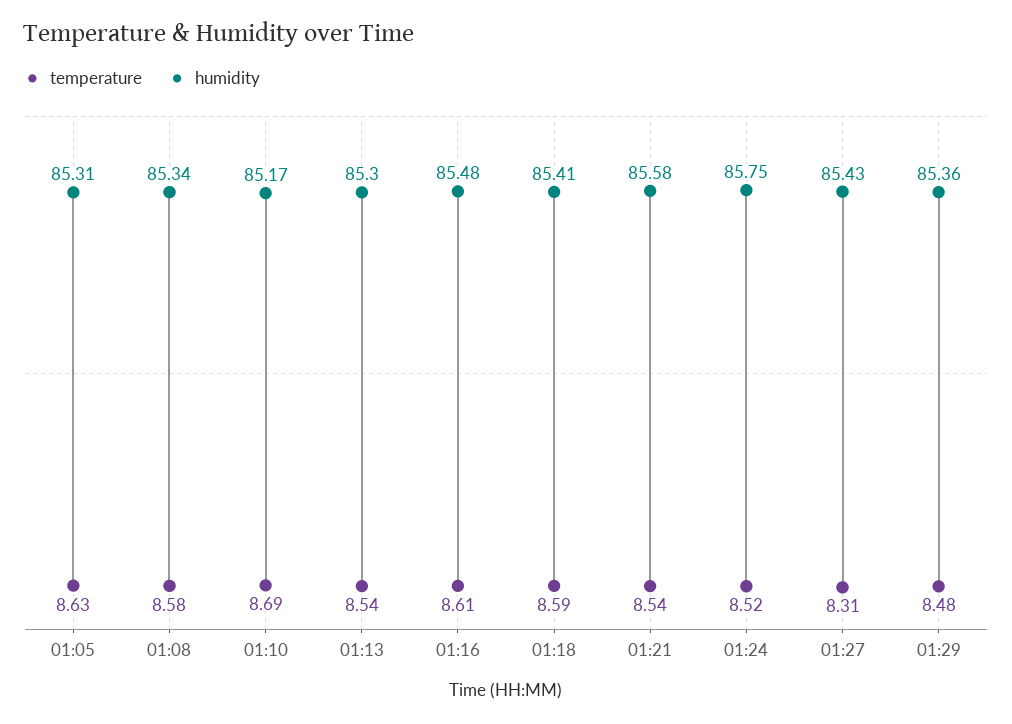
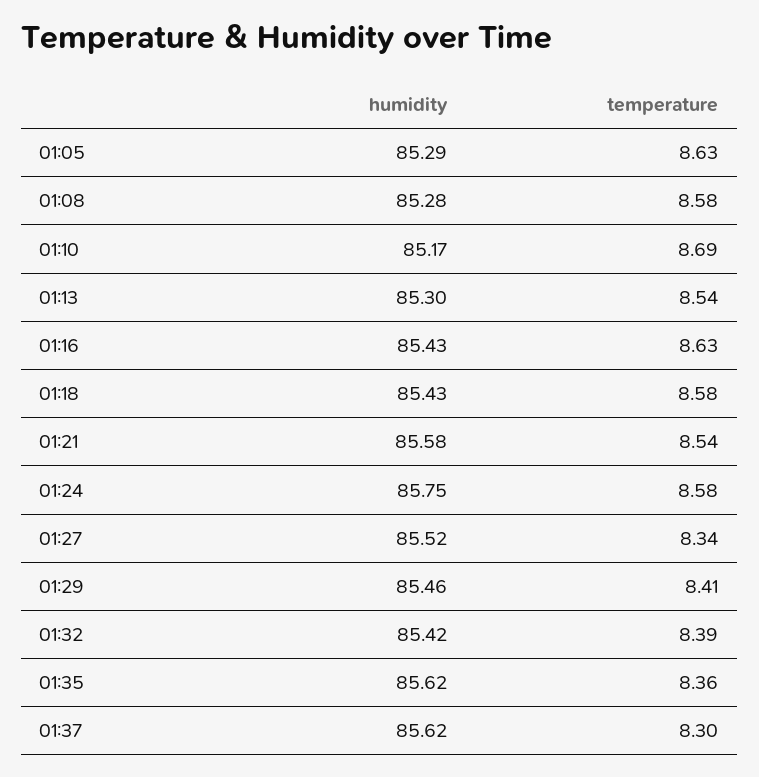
humidity, 01:05: 85.31 -> 85.29
humidity, 01:08: 85.34 -> 85.28
temperature, 01:16: 8.61 -> 8.63
humidity, 01:16: 85.48 -> 85.43
temperature, 01:18: 8.59 -> 8.58
humidity, 01:18: 85.41 -> 85.43
temperature, 01:24: 8.52 -> 8.58
temperature, 01:27: 8.31 -> 8.34
humidity, 01:27: 85.43 -> 85.52
temperature, 01:29: 8.48 -> 8.41
humidity, 01:29: 85.36 -> 85.46
humidity, 01:32: none -> 85.42
temperature, 01:32: none -> 8.39
humidity, 01:35: none -> 85.62
temperature, 01:35: none -> 8.36
humidity, 01:37: none -> 85.62
temperature, 01:37: none -> 8.3

